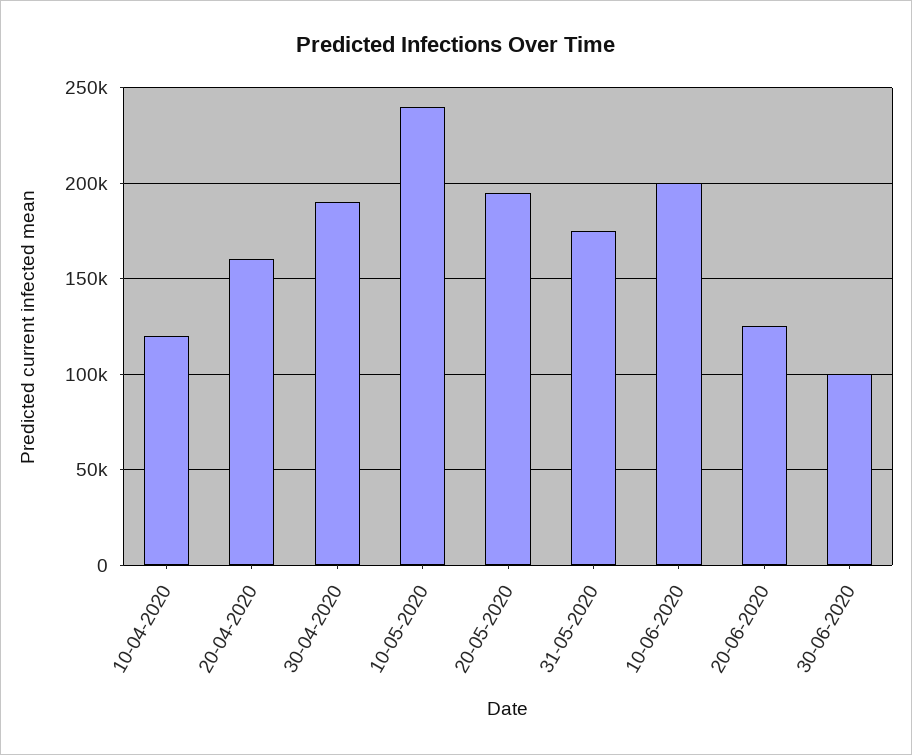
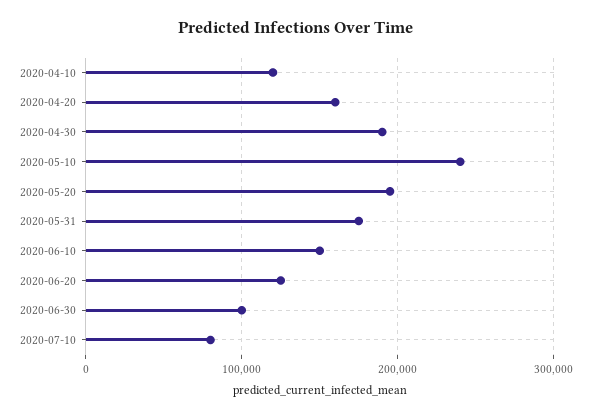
10-06-2020: 200000 -> 150000
2020-07-10: none -> 80000

